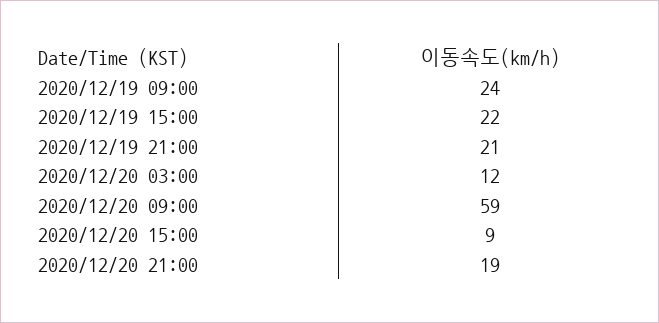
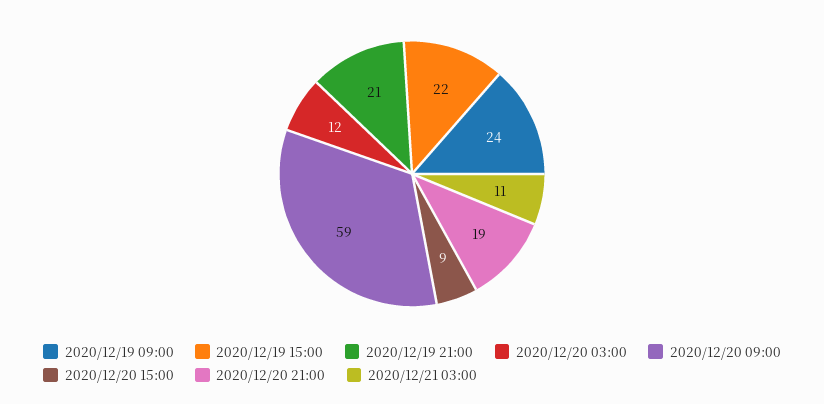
2020/12/21 03:00: none -> 11

